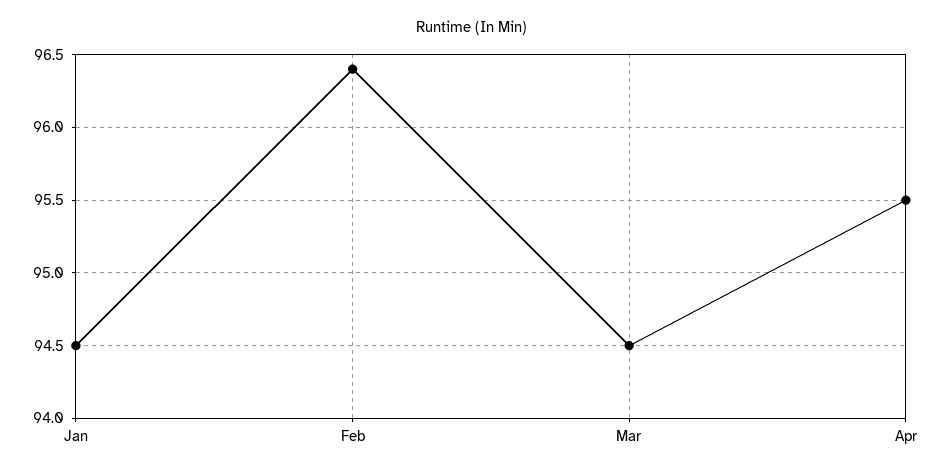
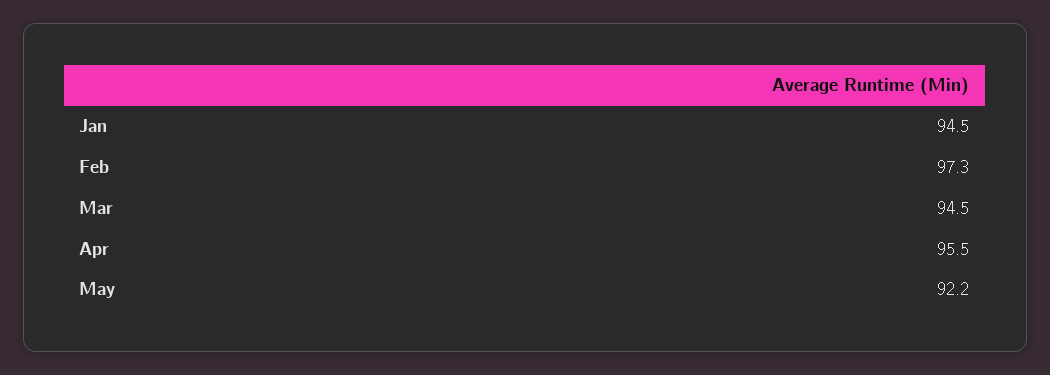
Feb: 96.4 -> 97.3
May: none -> 92.2

